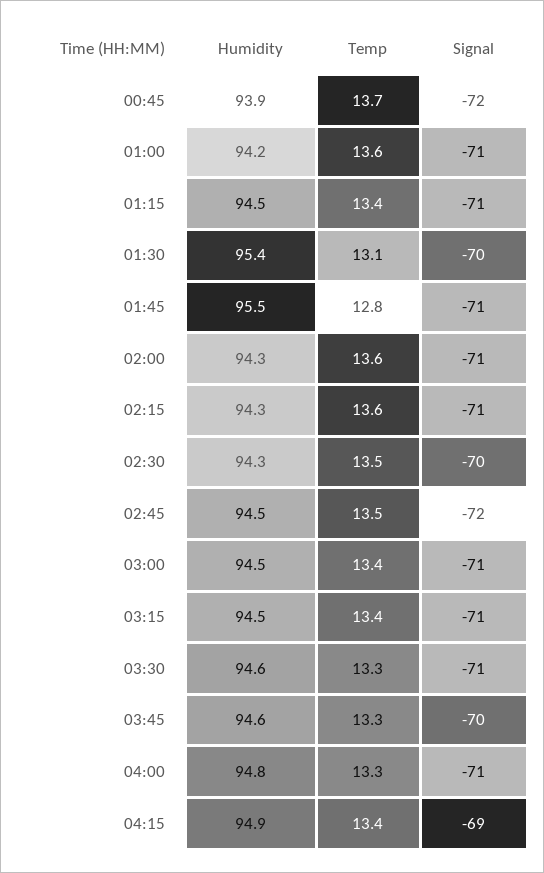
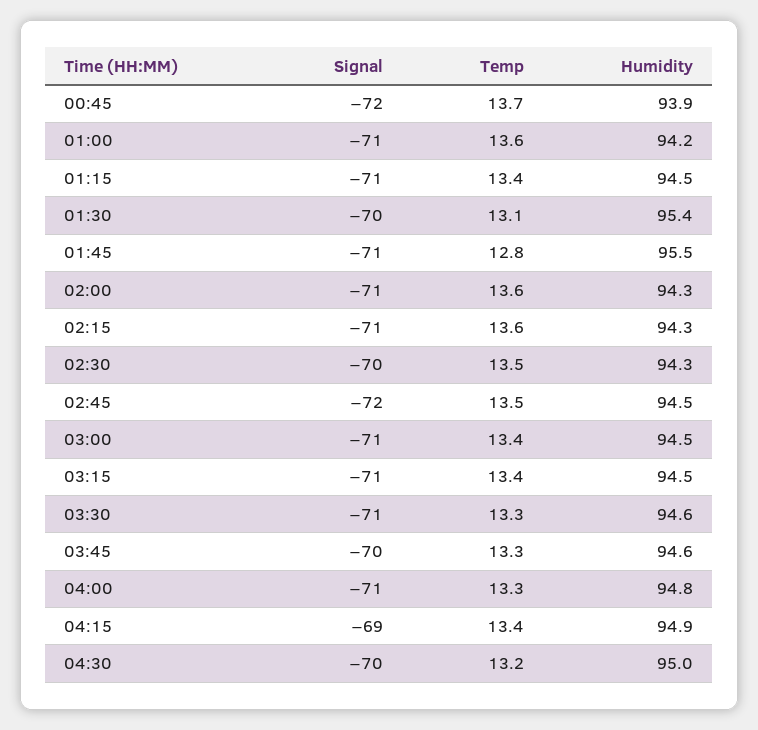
Signal, 04:30: none -> -70
Temp, 04:30: none -> 13.2
Humidity, 04:30: none -> 95

